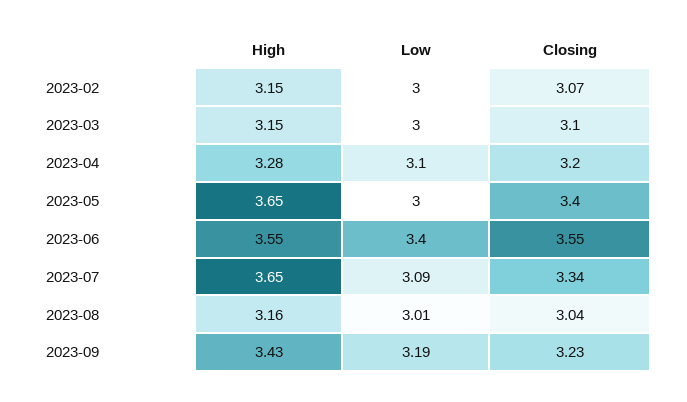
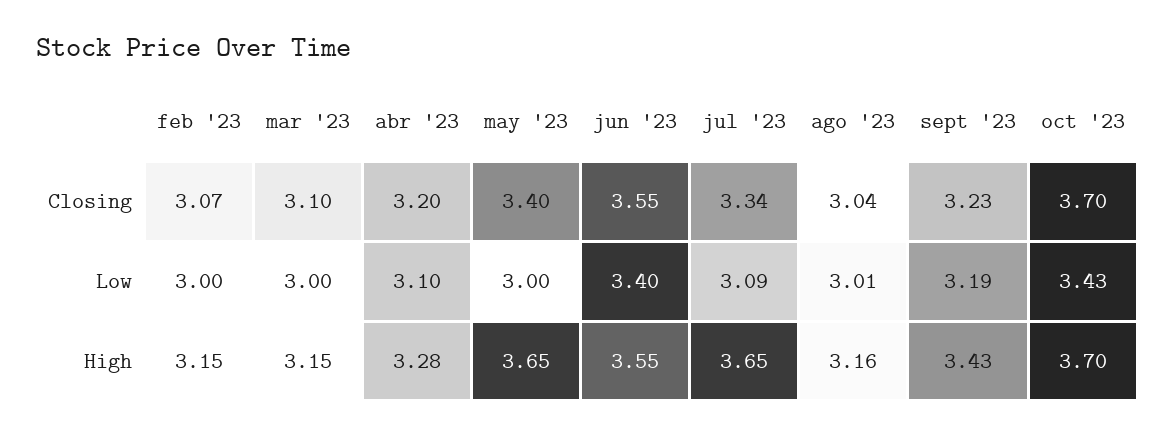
Closing, oct '23: none -> 3.7
Low, oct '23: none -> 3.43
High, oct '23: none -> 3.7

